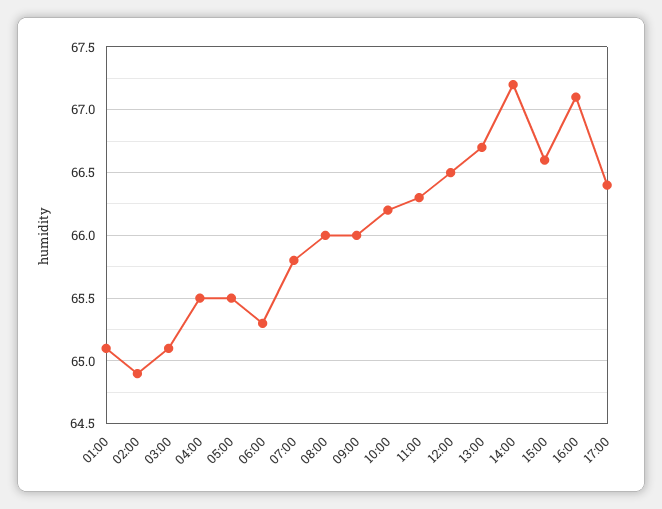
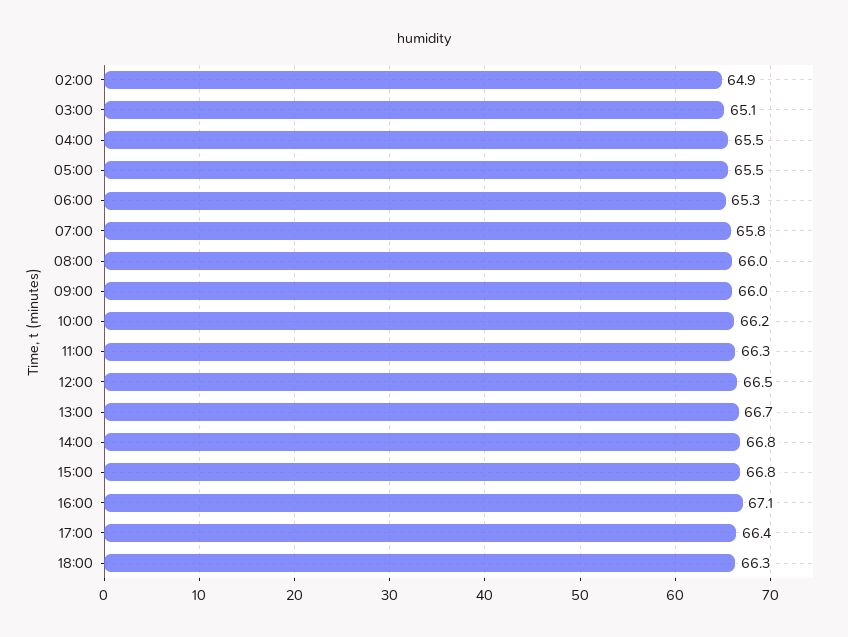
01:00: 65.1 -> none
14:00: 67.2 -> 66.8
15:00: 66.6 -> 66.8
18:00: none -> 66.3

